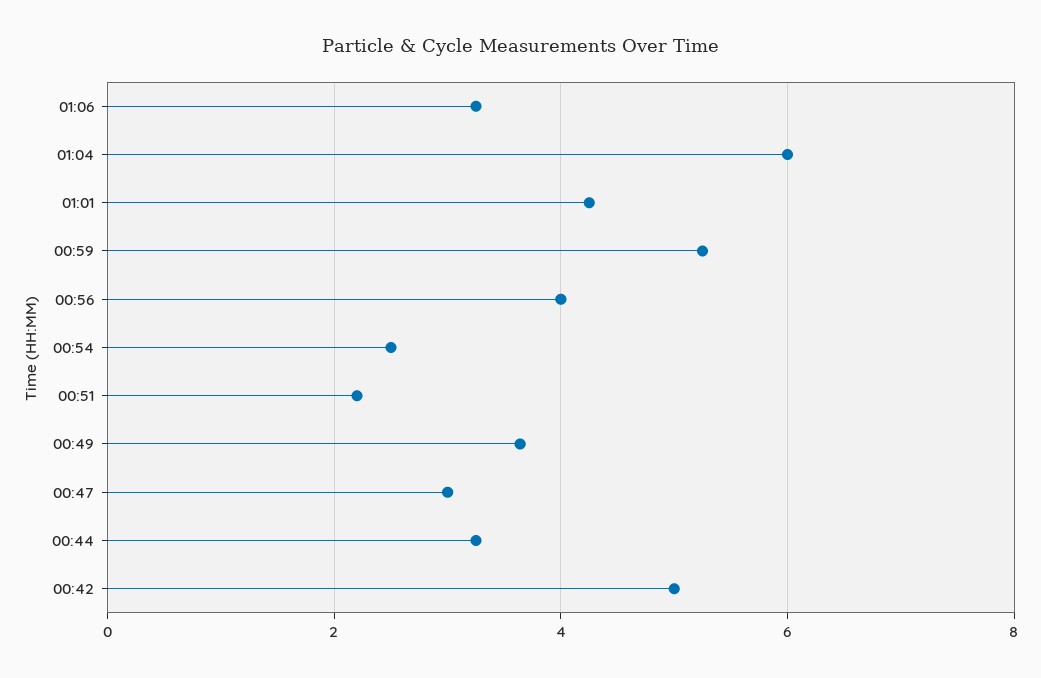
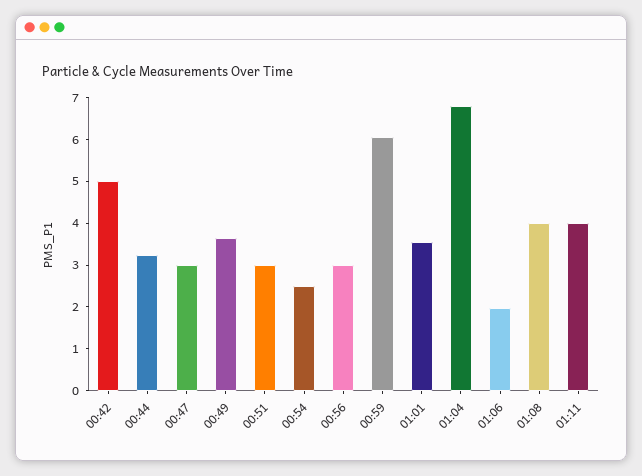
01:06: 3.2 -> 2
01:04: 6 -> 6.8
01:01: 4.2 -> 3.6
00:59: 5.2 -> 6
00:56: 4 -> 3
00:51: 2.2 -> 3
01:08: none -> 4
01:11: none -> 4

